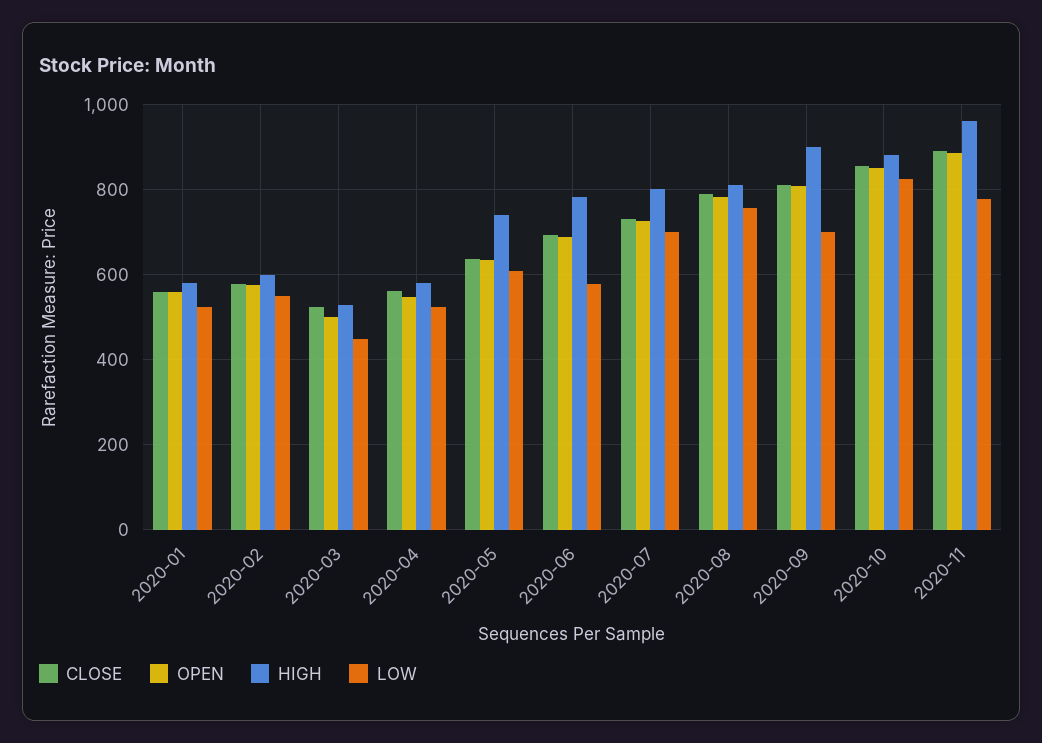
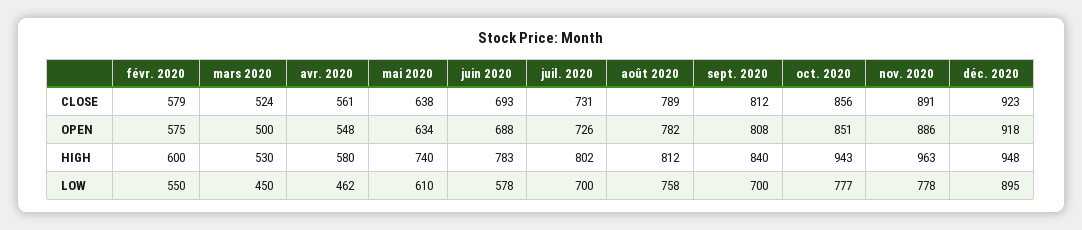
CLOSE, 2020-01: 560 -> none
OPEN, 2020-01: 560 -> none
HIGH, 2020-01: 580 -> none
LOW, 2020-01: 520 -> none
LOW, 2020-04: 520 -> 462
HIGH, 2020-09: 900 -> 840
HIGH, 2020-10: 880 -> 943
LOW, 2020-10: 820 -> 777
CLOSE, déc. 2020: none -> 923
OPEN, déc. 2020: none -> 918
HIGH, déc. 2020: none -> 948
LOW, déc. 2020: none -> 895

